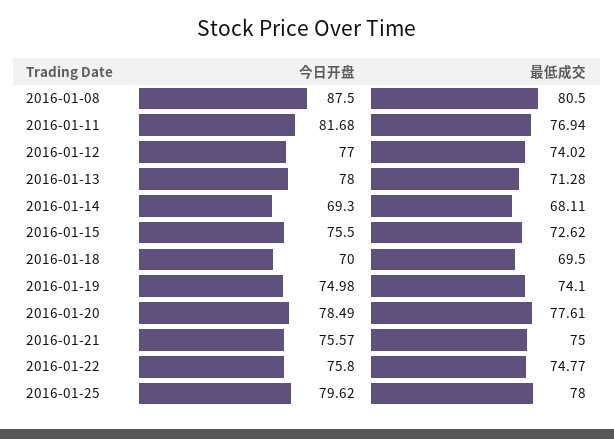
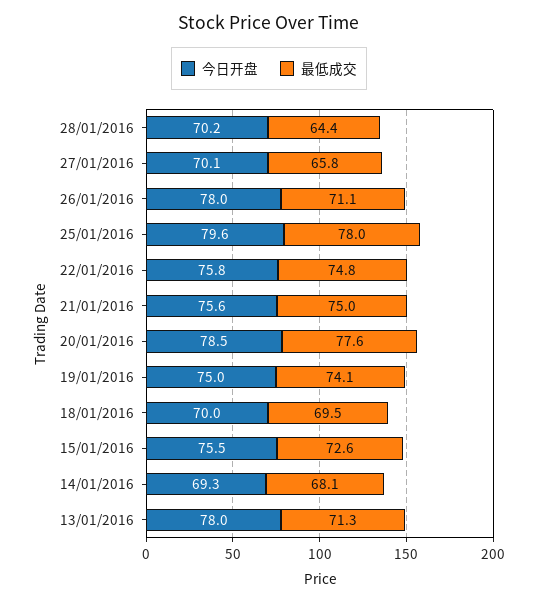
今日开盘, 2016-01-08: 87.5 -> none
最低成交, 2016-01-08: 80.5 -> none
今日开盘, 2016-01-11: 81.68 -> none
最低成交, 2016-01-11: 76.94 -> none
今日开盘, 2016-01-12: 77 -> none
最低成交, 2016-01-12: 74.02 -> none
今日开盘, 28/01/2016: none -> 70.2
最低成交, 28/01/2016: none -> 64.4
今日开盘, 27/01/2016: none -> 70.1
最低成交, 27/01/2016: none -> 65.8
今日开盘, 26/01/2016: none -> 78
最低成交, 26/01/2016: none -> 71.1

